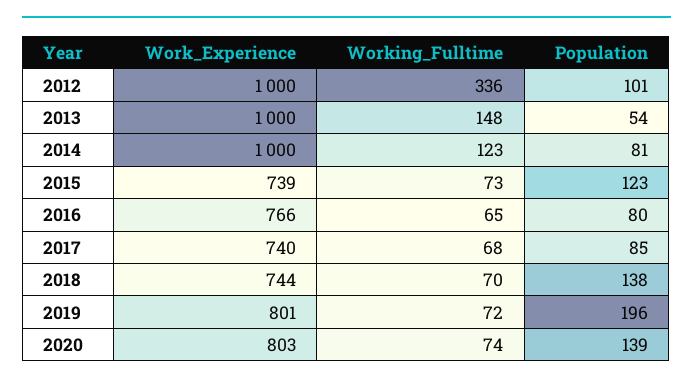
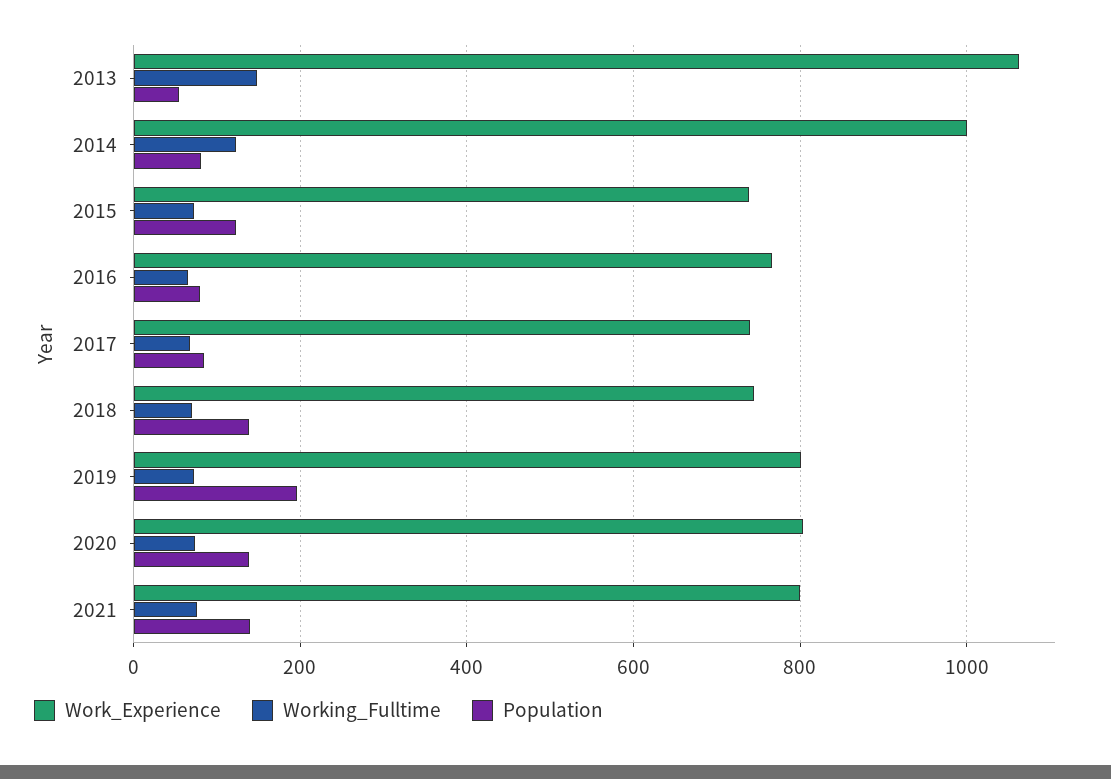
Work_Experience, 2012: 1000 -> none
Working_Fulltime, 2012: 336 -> none
Population, 2012: 101 -> none
Work_Experience, 2013: 1000 -> 1060
Work_Experience, 2021: none -> 800
Working_Fulltime, 2021: none -> 80
Population, 2021: none -> 140

